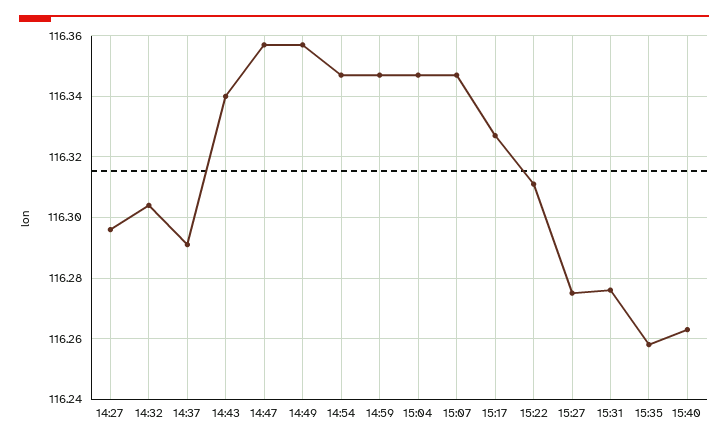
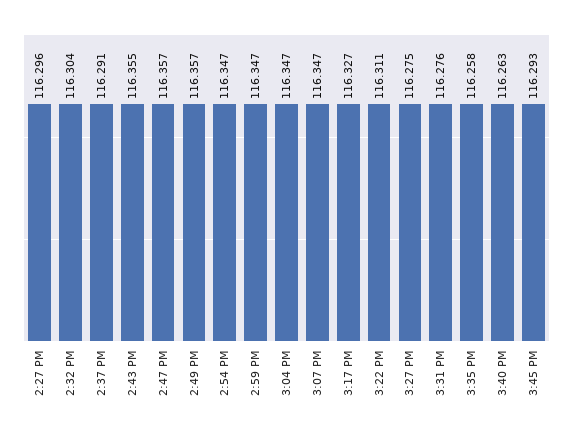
14:43: 116.34 -> 116.355
3:45 PM: none -> 116.293

